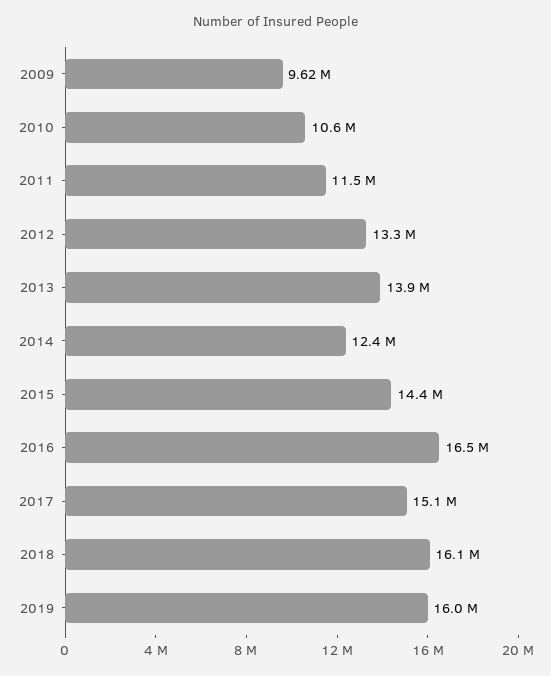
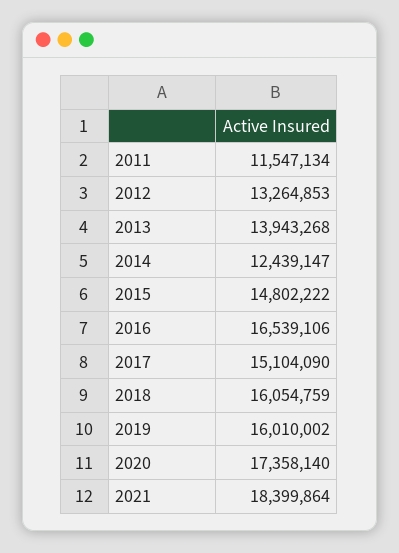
2009: 9620000 -> none
2010: 10600000 -> none
2015: 14400000 -> 14802222
2020: none -> 17358140
2021: none -> 18399864

